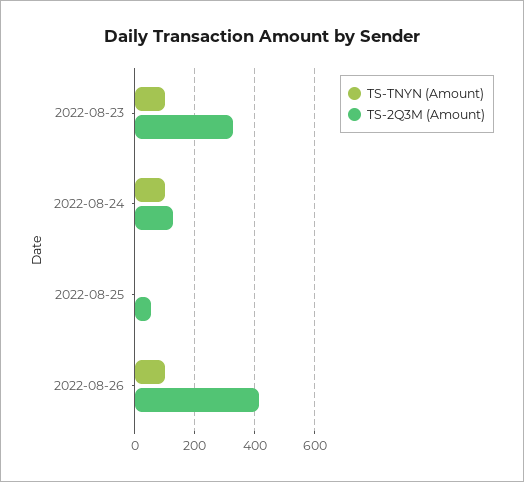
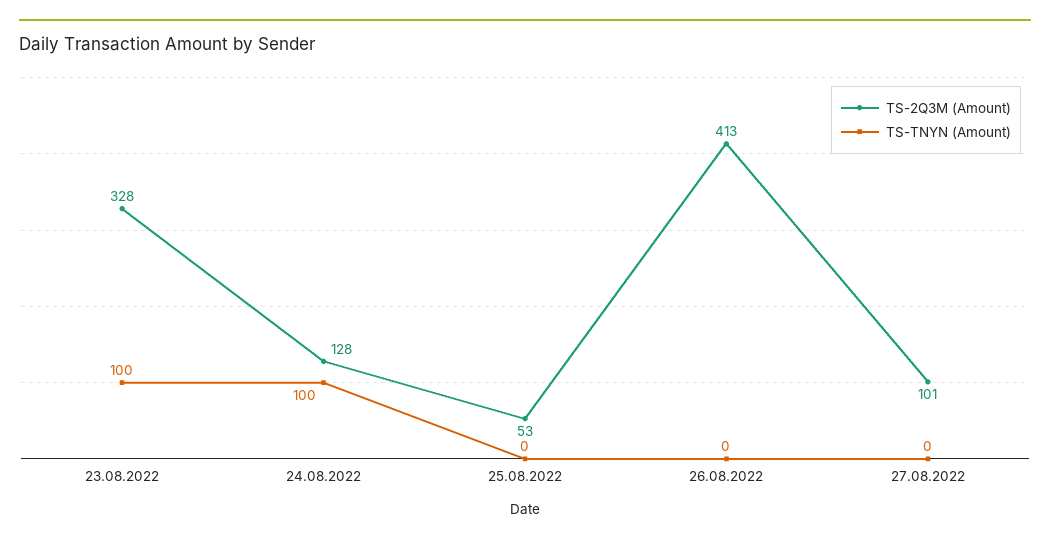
TS-TNYN (Amount), 2022-08-26: 100 -> 0
TS-2Q3M (Amount), 27.08.2022: none -> 101
TS-TNYN (Amount), 27.08.2022: none -> 0

